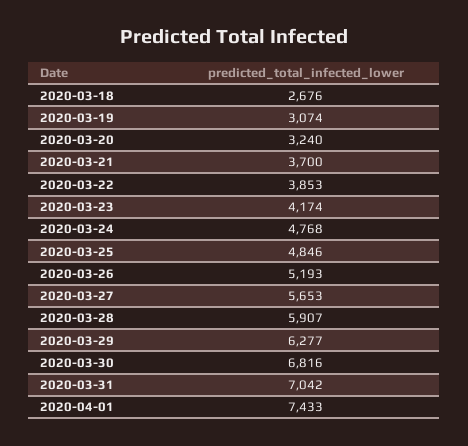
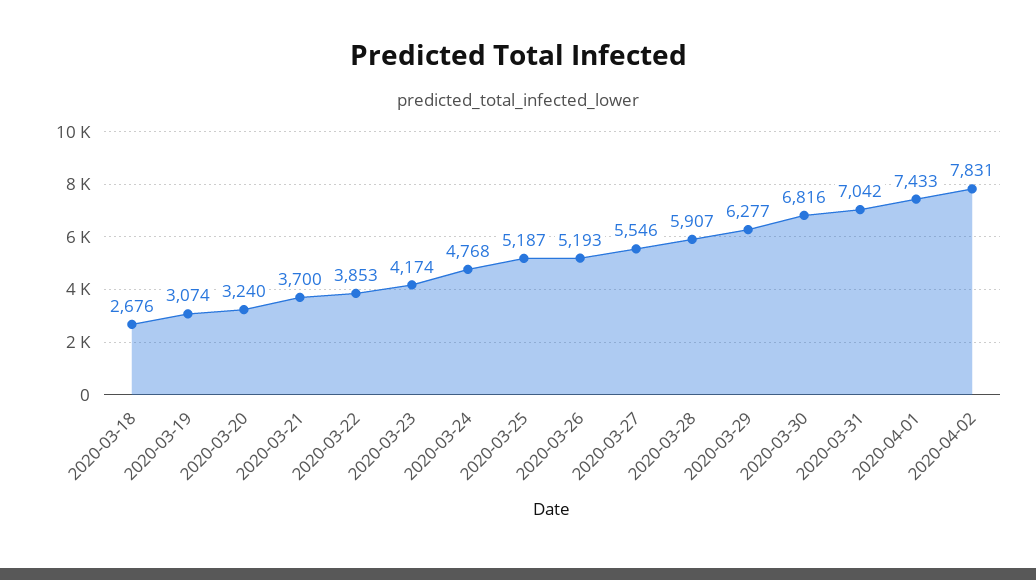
2020-03-25: 4846 -> 5187
2020-03-27: 5653 -> 5546
2020-04-02: none -> 7831

